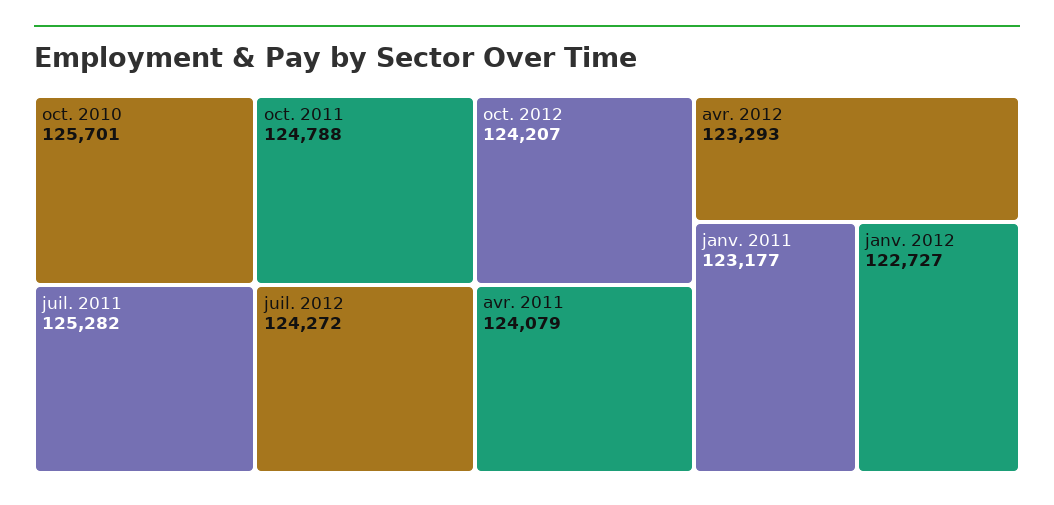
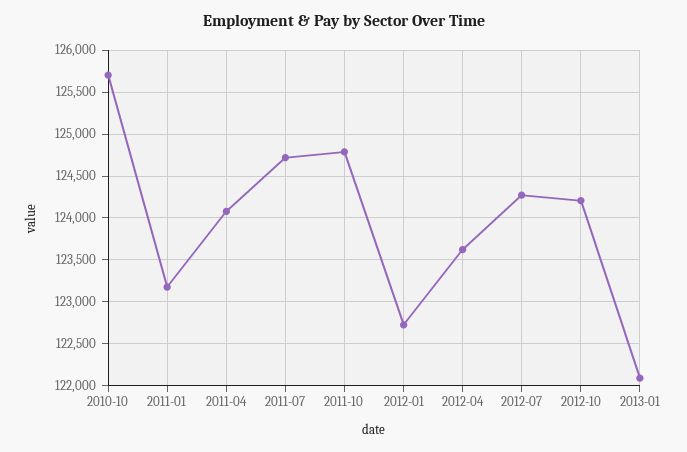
juil. 2011: 125282 -> 124700
avr. 2012: 123293 -> 123600
2013-01: none -> 122100

